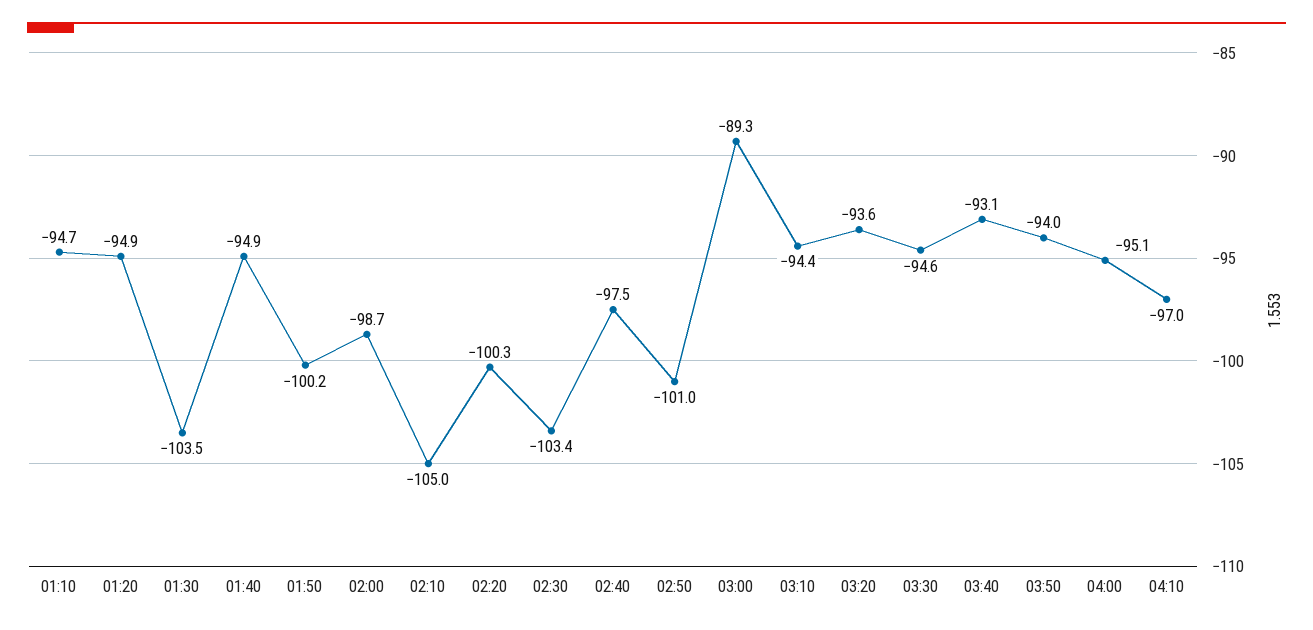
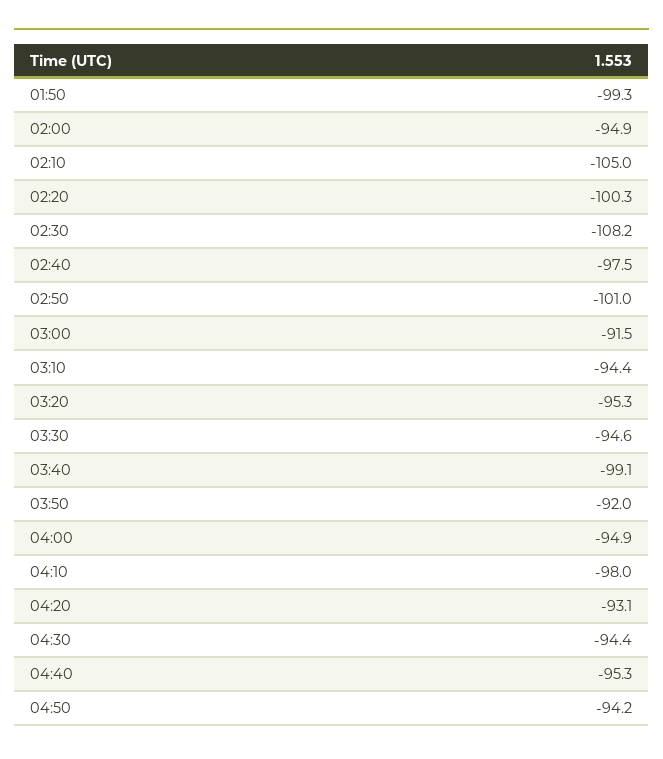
01:10: -94.7 -> none
01:20: -94.9 -> none
01:30: -103.5 -> none
01:40: -94.9 -> none
01:50: -100.2 -> -99.3
02:00: -98.7 -> -94.9
02:30: -103.4 -> -108.2
03:00: -89.3 -> -91.5
03:20: -93.6 -> -95.3
03:40: -93.1 -> -99.1
03:50: -94 -> -92
04:00: -95.1 -> -94.9
04:10: -97 -> -98
04:20: none -> -93.1
04:30: none -> -94.4
04:40: none -> -95.3
04:50: none -> -94.2

